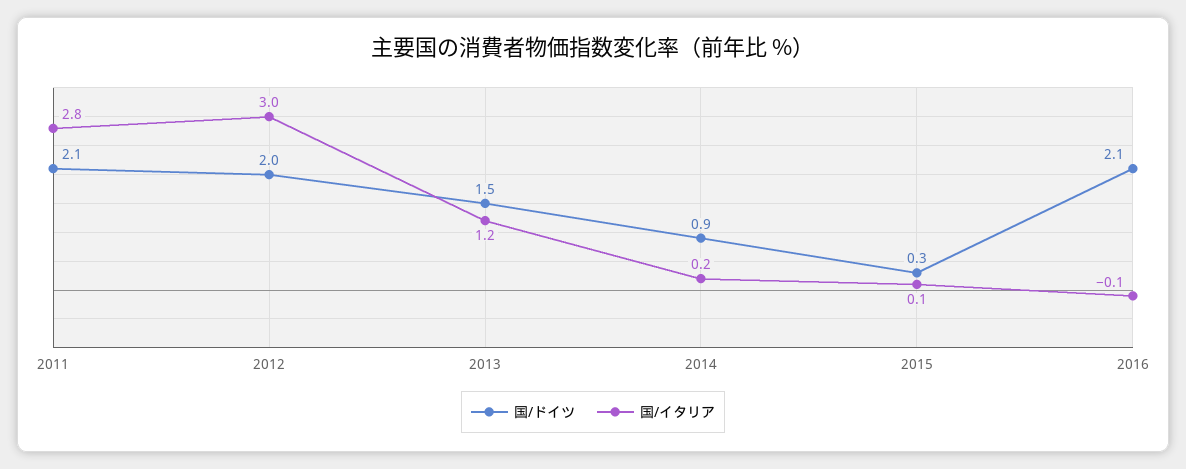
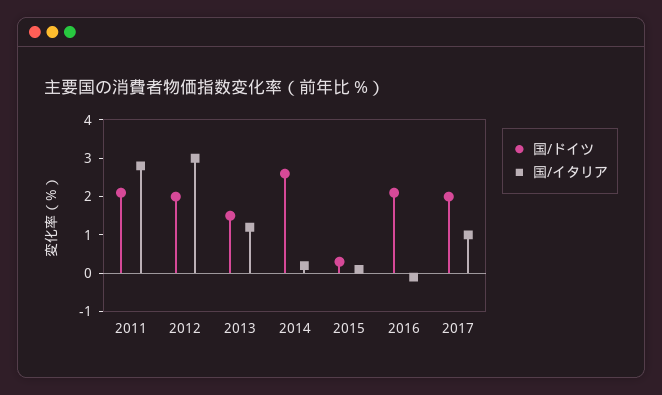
国/ドイツ, 2014: 0.9 -> 2.5
国/ドイツ, 2017: none -> 2
国/イタリア, 2017: none -> 1

